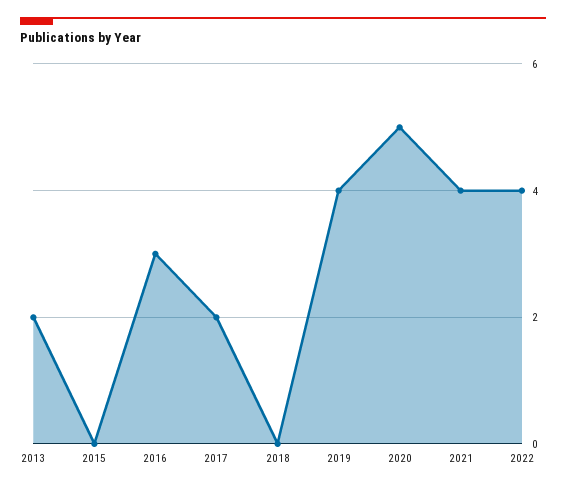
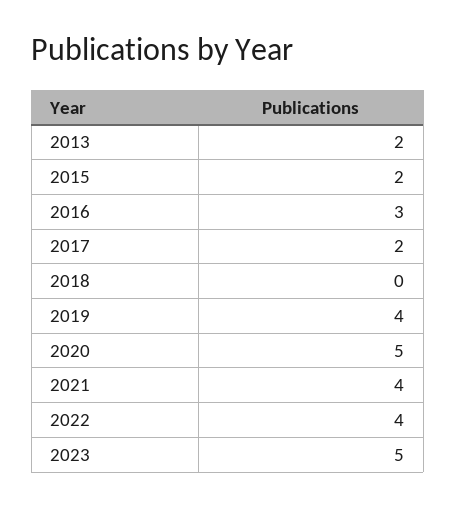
2015: 0 -> 2
2023: none -> 5

